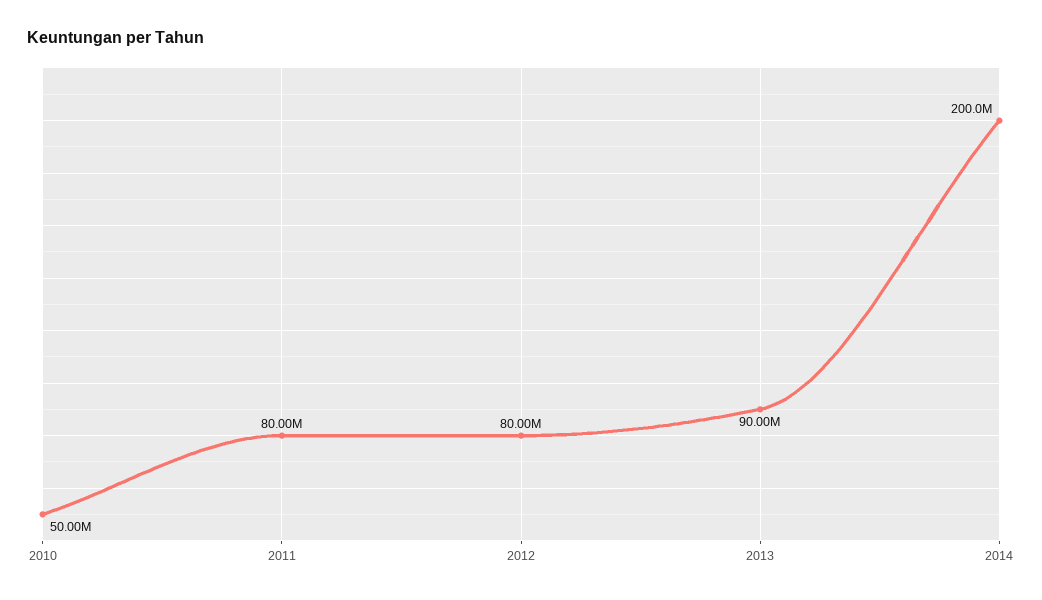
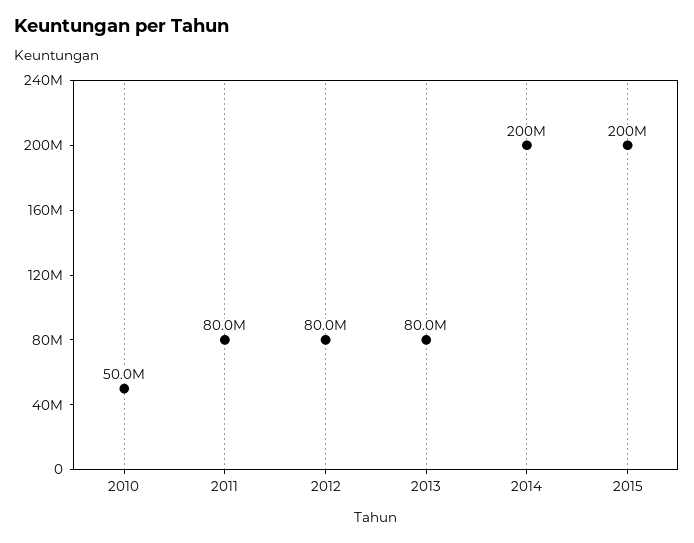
2013: 90000000 -> 80000000
2015: none -> 200000000

